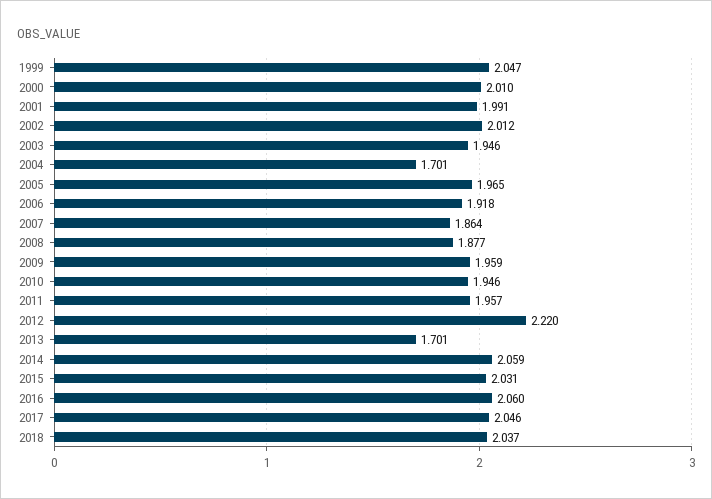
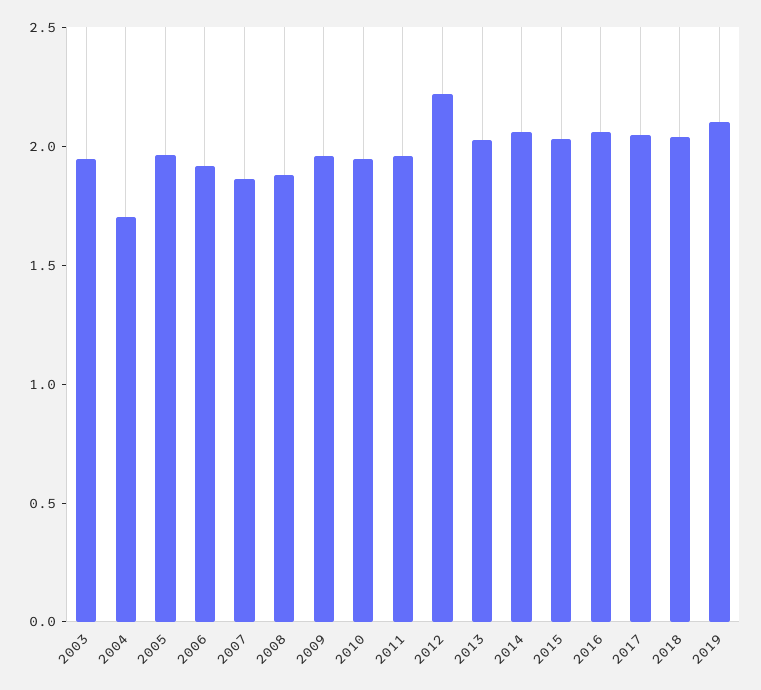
1999: 2.047 -> none
2000: 2.01 -> none
2001: 1.991 -> none
2002: 2.012 -> none
2013: 1.701 -> 2
2019: none -> 2.1

